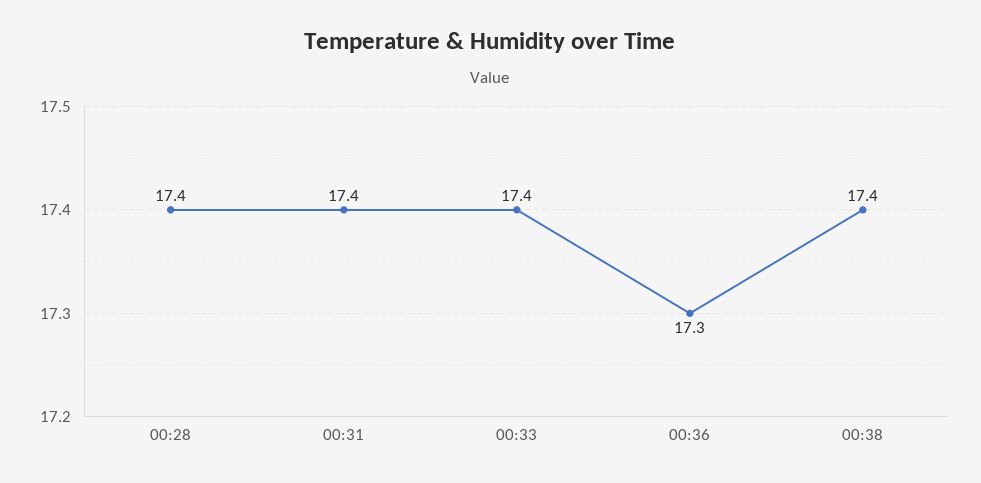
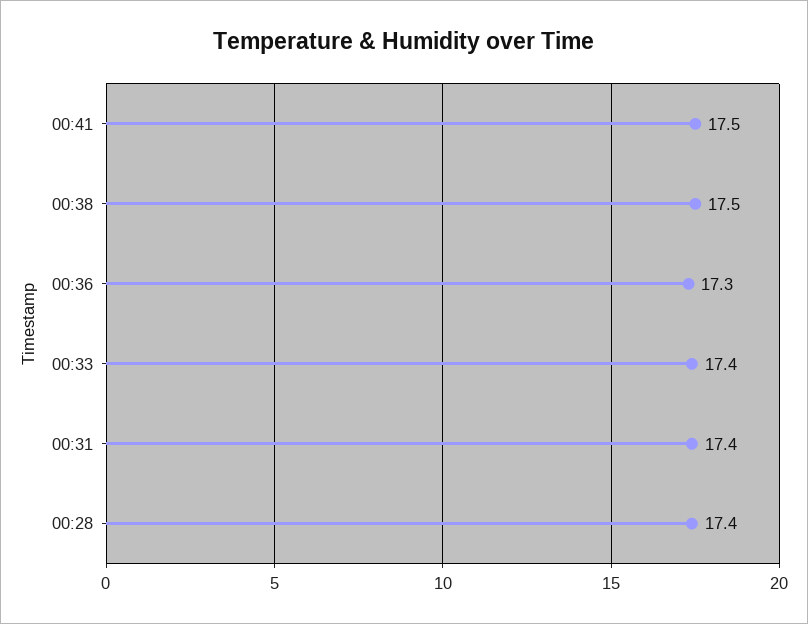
00:38: 17.4 -> 17.5
00:41: none -> 17.5

